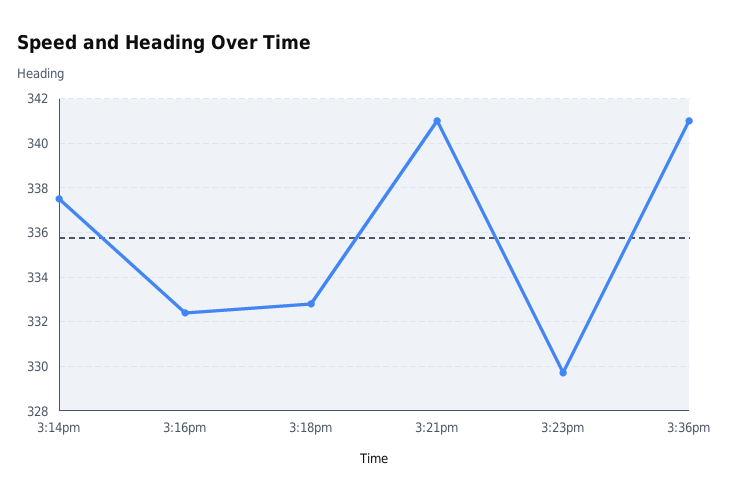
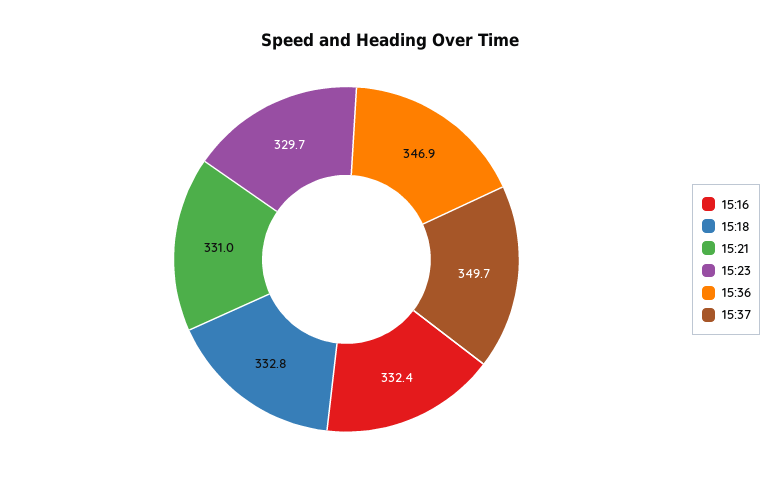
3:14pm: 337.5 -> none
3:21pm: 341 -> 331
3:36pm: 341 -> 346.9
15:37: none -> 349.7

